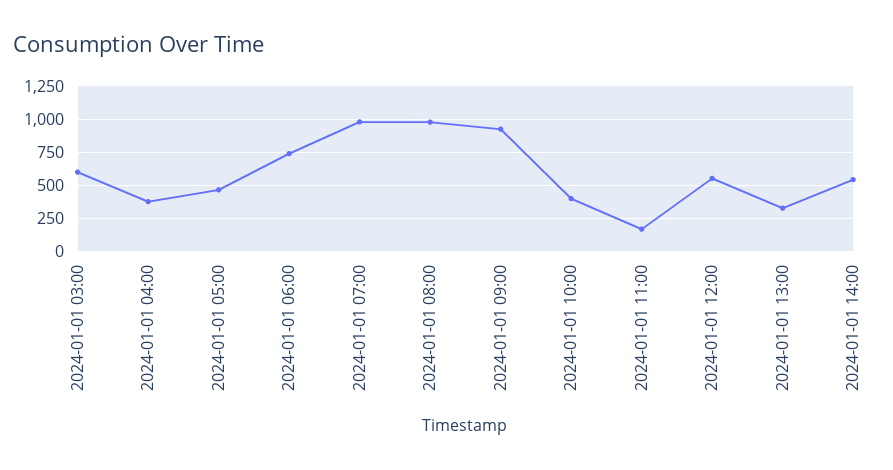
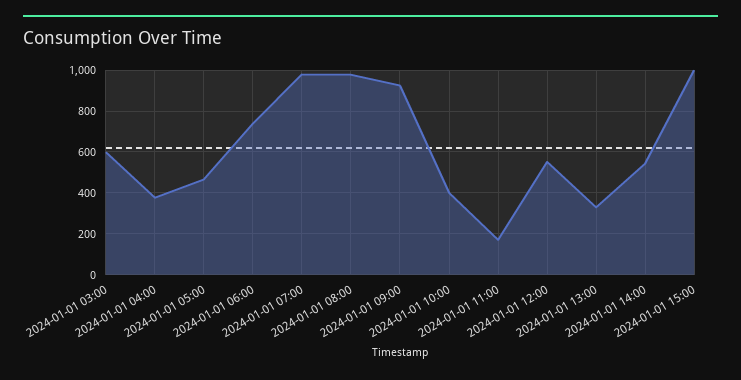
2024-01-01 15:00: none -> 1000

